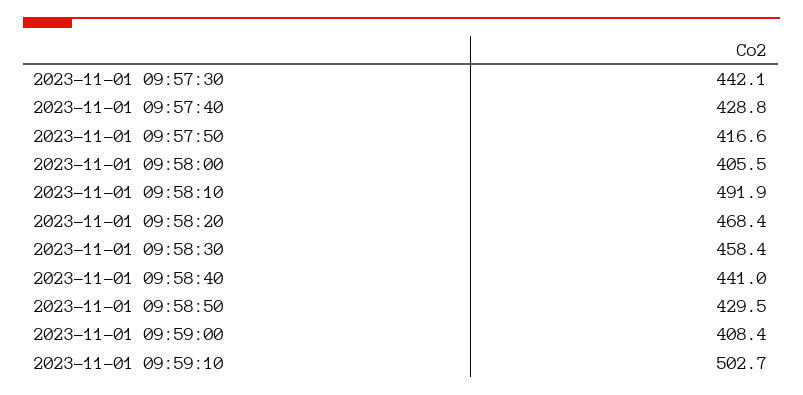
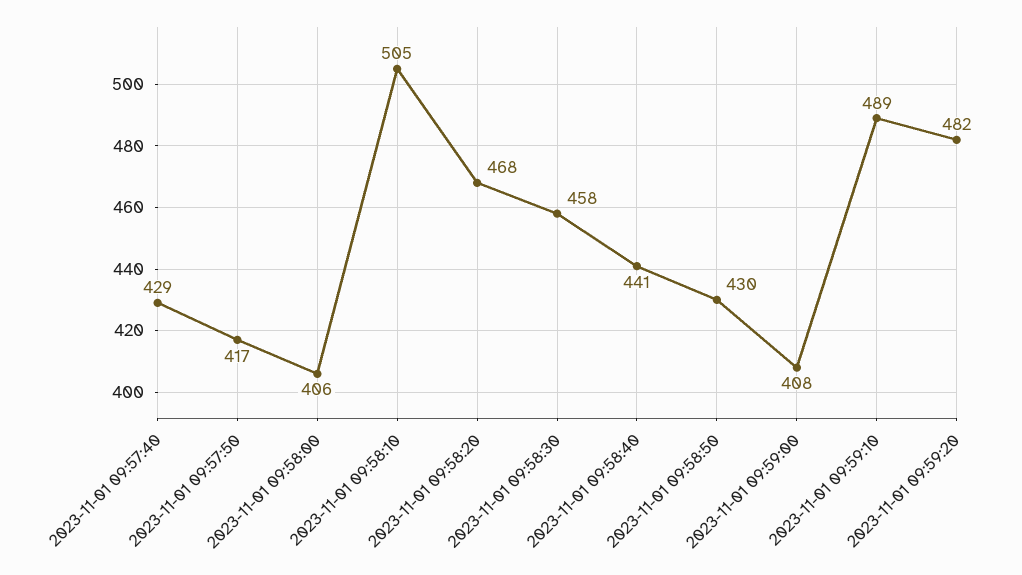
2023-11-01 09:57:30: 442.1 -> none
2023-11-01 09:58:10: 491.9 -> 505
2023-11-01 09:59:10: 502.7 -> 489
2023-11-01 09:59:20: none -> 482

